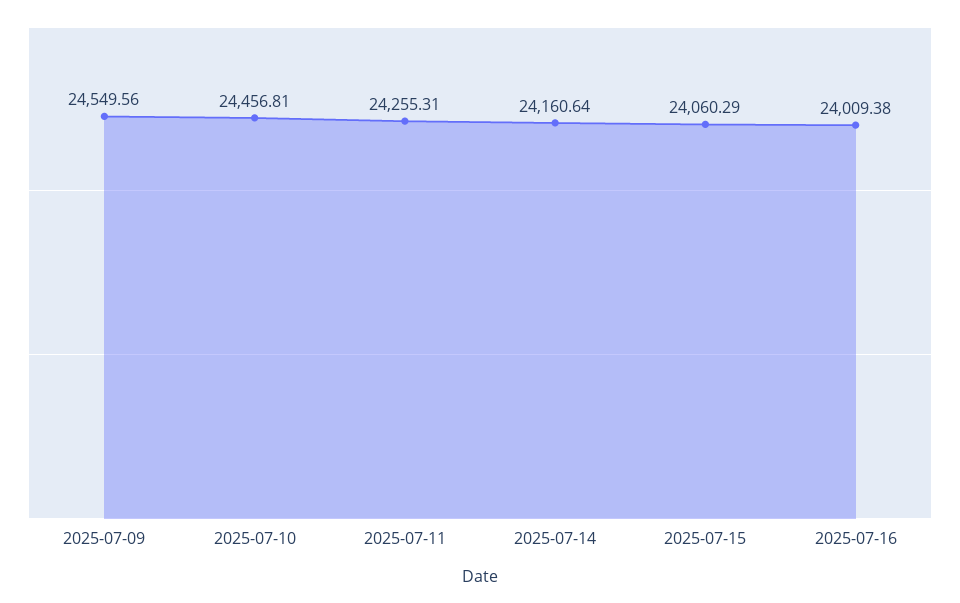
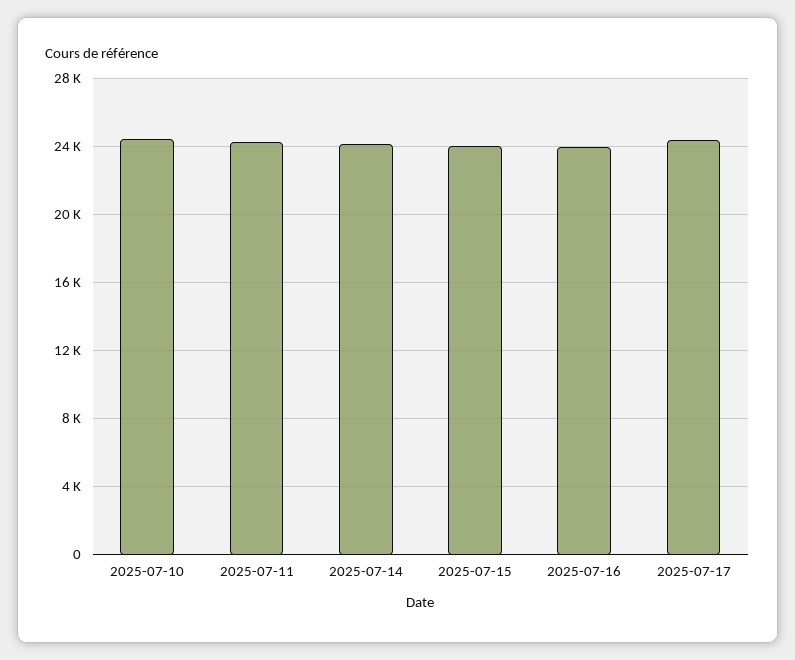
2025-07-09: 24549.56 -> none
2025-07-17: none -> 24500

